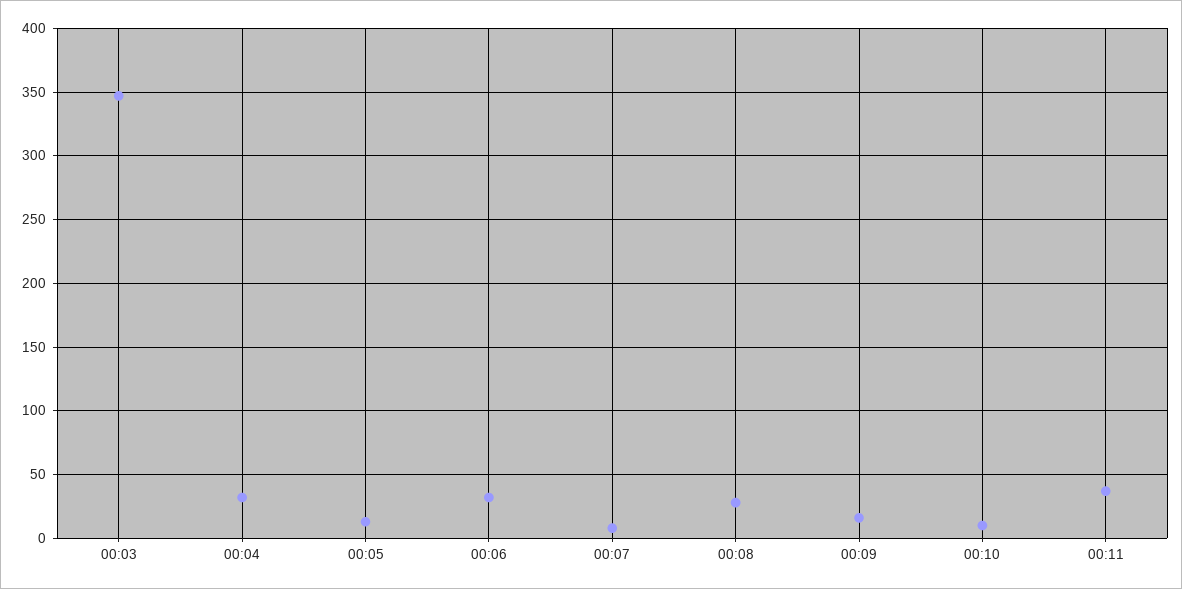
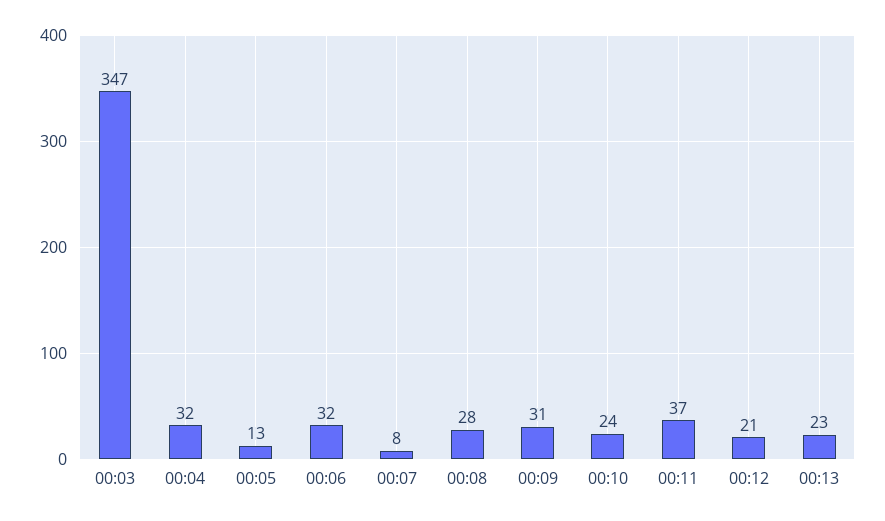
00:09: 15 -> 31
00:10: 10 -> 24
00:12: none -> 21
00:13: none -> 23

